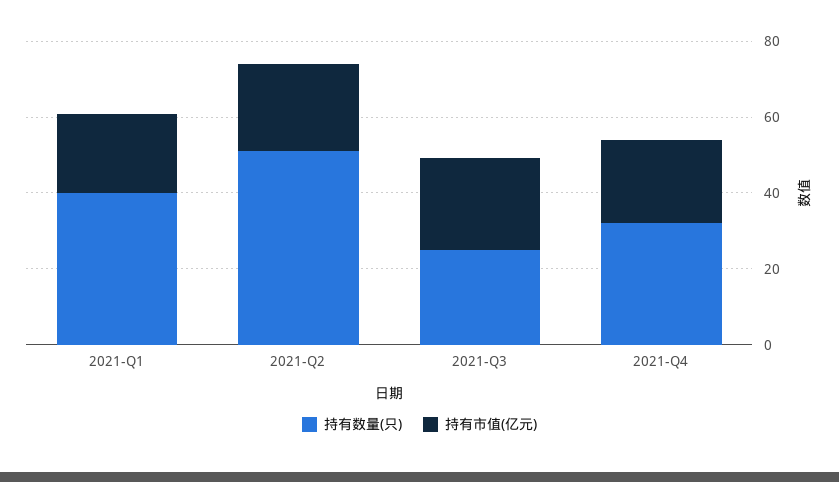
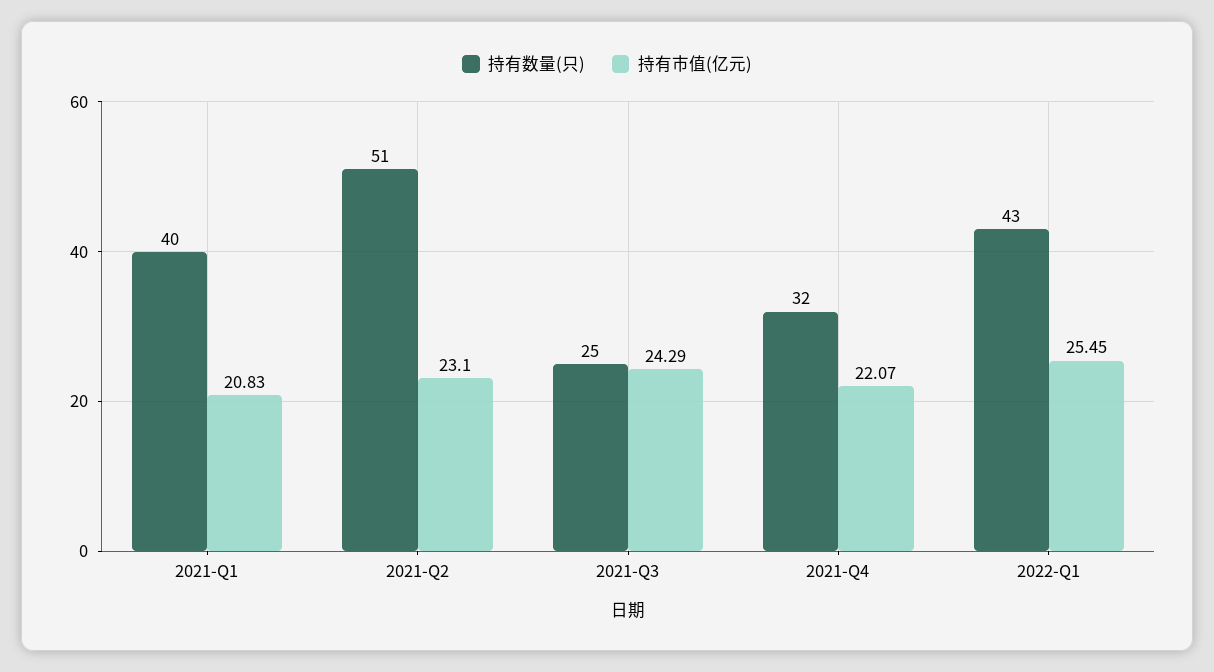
持有数量(只), 2022-Q1: none -> 43
持有市值(亿元), 2022-Q1: none -> 25.45

